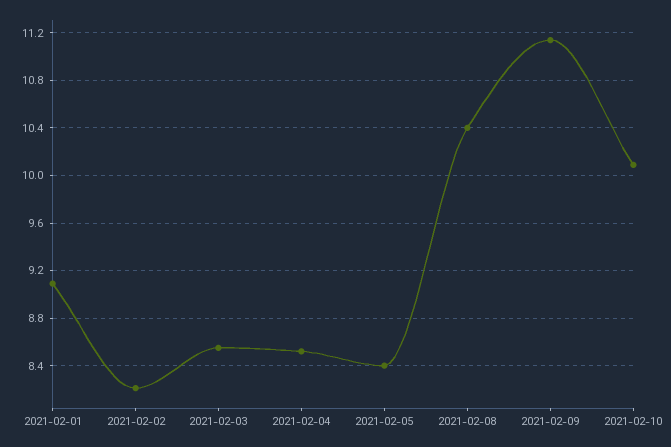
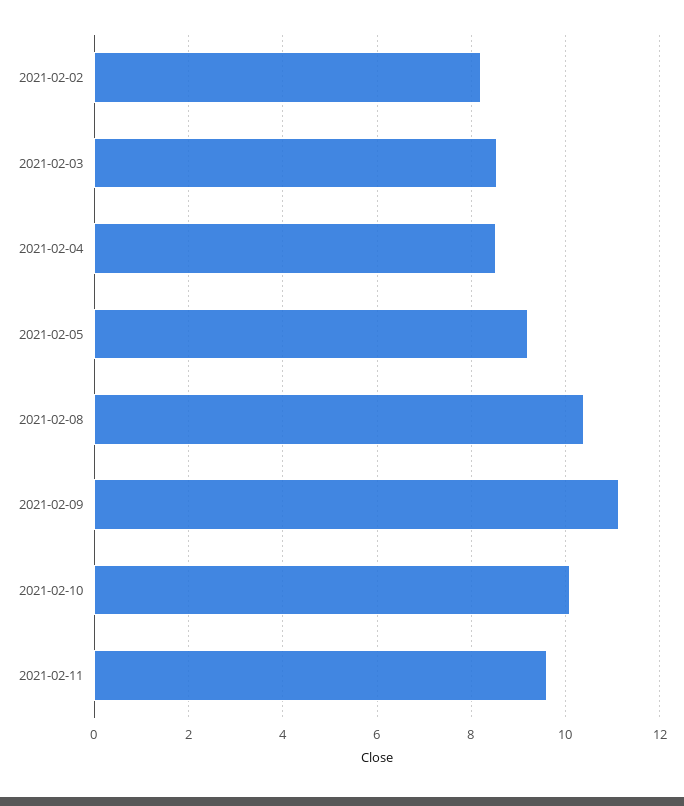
2021-02-01: 9.1 -> none
2021-02-05: 8.4 -> 9.2
2021-02-11: none -> 9.6

